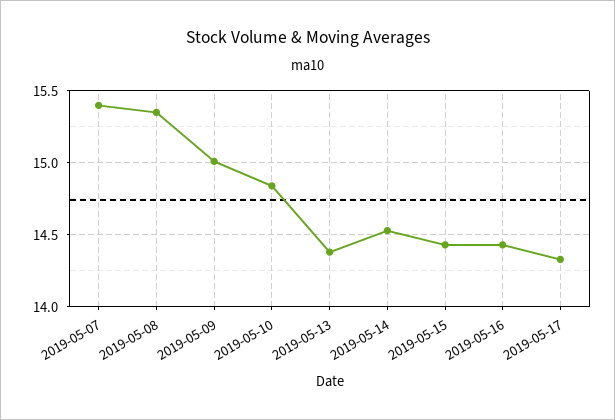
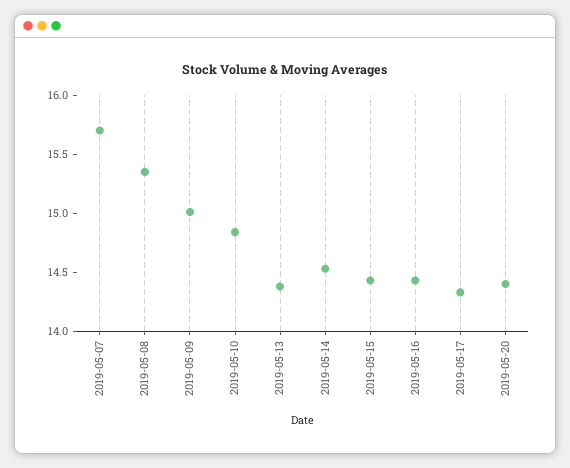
2019-05-07: 15.4 -> 15.7
2019-05-20: none -> 14.4

